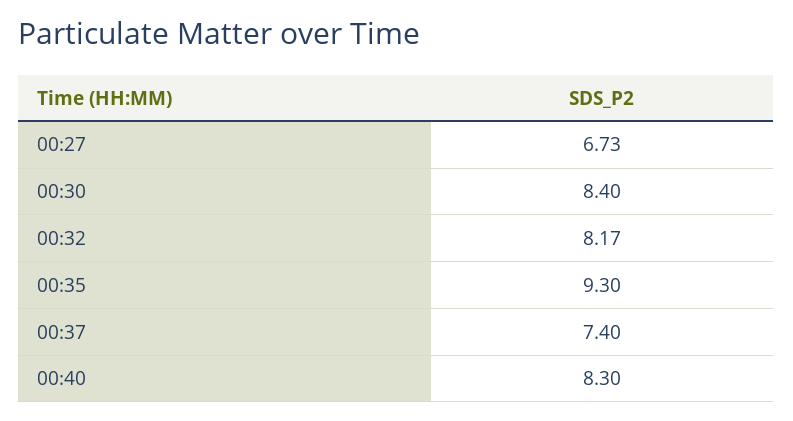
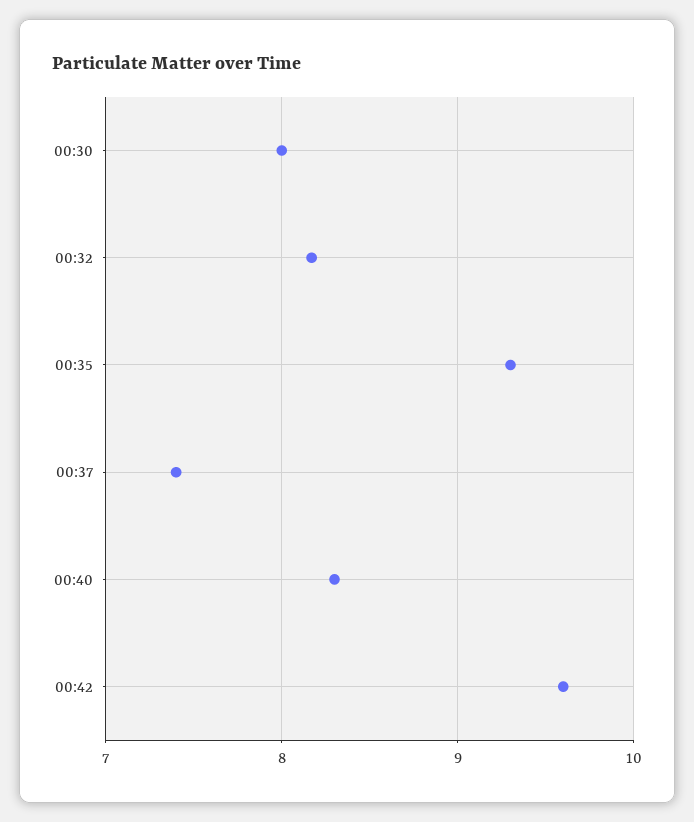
00:27: 6.73 -> none
00:30: 8.4 -> 8
00:42: none -> 9.6

